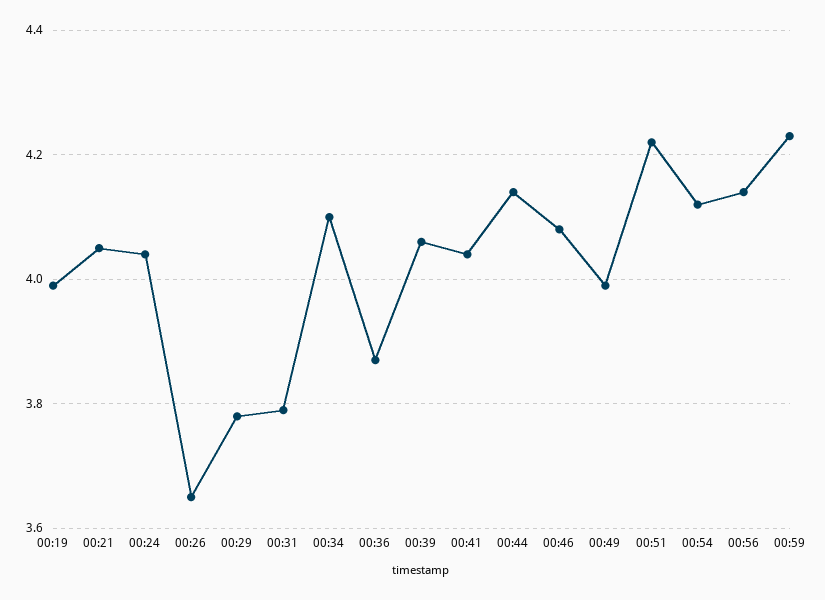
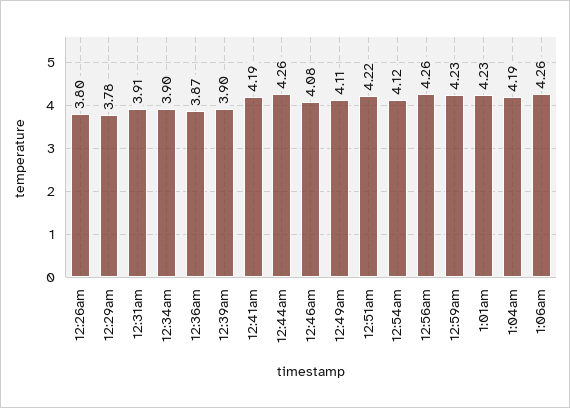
00:19: 4 -> none
00:21: 4.05 -> none
00:24: 4.05 -> none
00:26: 3.65 -> 3.8
00:31: 3.8 -> 3.91
00:34: 4.1 -> 3.9
00:39: 4.05 -> 3.9
00:41: 4.05 -> 4.19
00:44: 4.15 -> 4.26
00:49: 4 -> 4.11
00:56: 4.15 -> 4.26
1:01am: none -> 4.23
1:04am: none -> 4.19
1:06am: none -> 4.26

